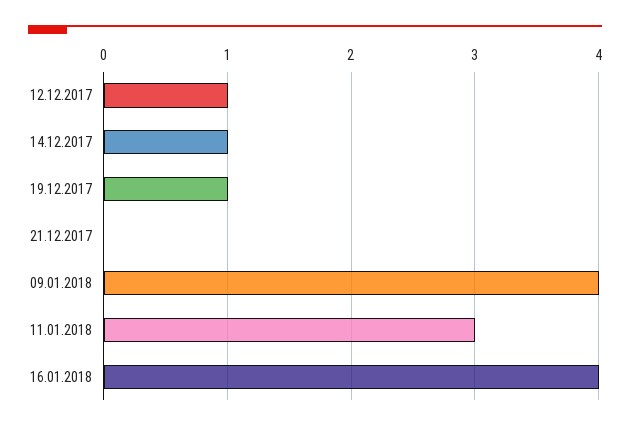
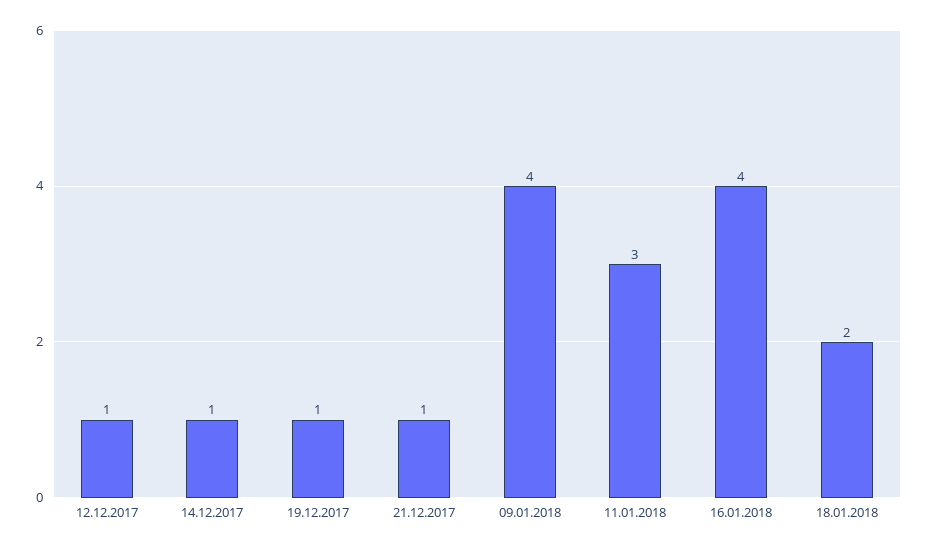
21.12.2017: 0 -> 1
18.01.2018: none -> 2

